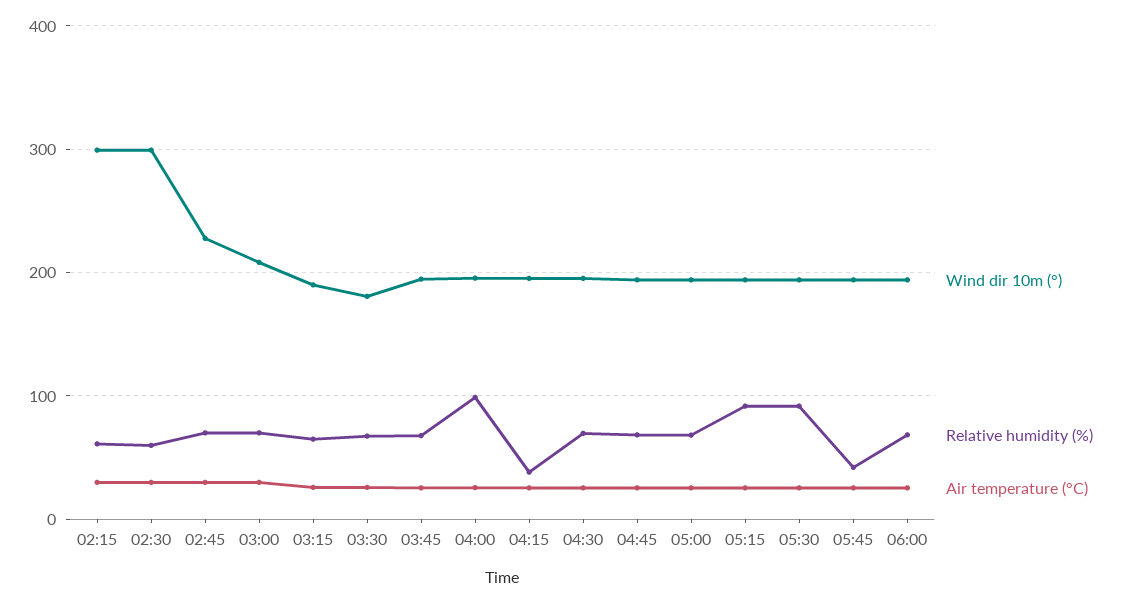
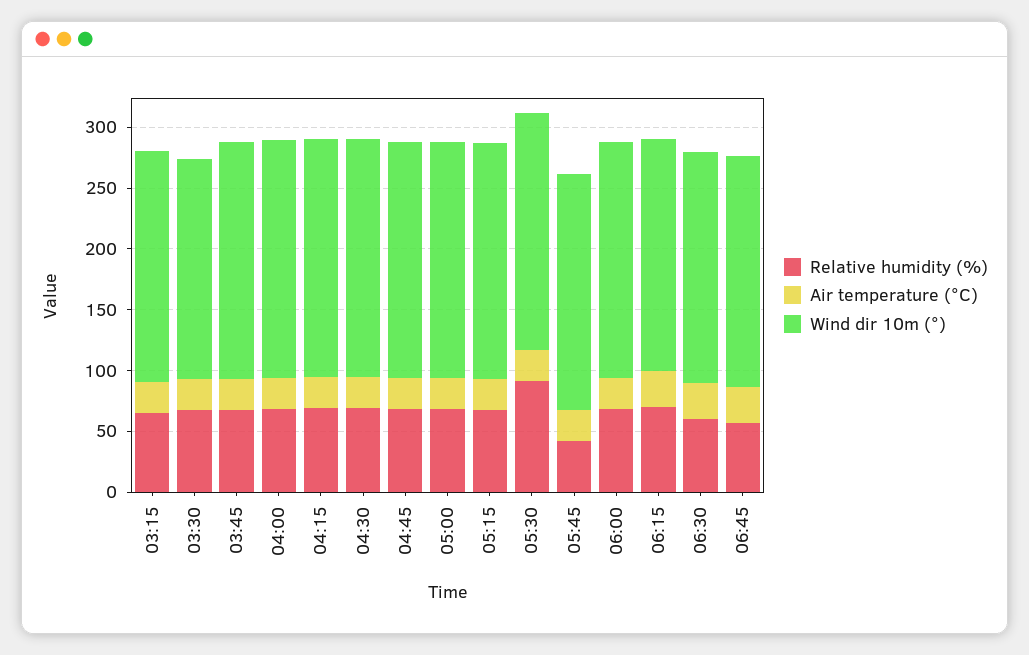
Wind dir 10m (°), 02:15: 300 -> none
Relative humidity (%), 02:15: 60 -> none
Air temperature (°C), 02:15: 30 -> none
Wind dir 10m (°), 02:30: 300 -> none
Relative humidity (%), 02:30: 60 -> none
Air temperature (°C), 02:30: 30 -> none
Wind dir 10m (°), 02:45: 230 -> none
Relative humidity (%), 02:45: 70 -> none
Air temperature (°C), 02:45: 30 -> none
Wind dir 10m (°), 03:00: 210 -> none
Relative humidity (%), 03:00: 70 -> none
Air temperature (°C), 03:00: 30 -> none
Relative humidity (%), 04:00: 100 -> 70
Relative humidity (%), 04:15: 40 -> 70
Relative humidity (%), 05:15: 90 -> 70
Relative humidity (%), 06:15: none -> 70
Air temperature (°C), 06:15: none -> 30
Wind dir 10m (°), 06:15: none -> 190
Relative humidity (%), 06:30: none -> 60
Air temperature (°C), 06:30: none -> 30
Wind dir 10m (°), 06:30: none -> 190
Relative humidity (%), 06:45: none -> 60
Air temperature (°C), 06:45: none -> 30
Wind dir 10m (°), 06:45: none -> 190

